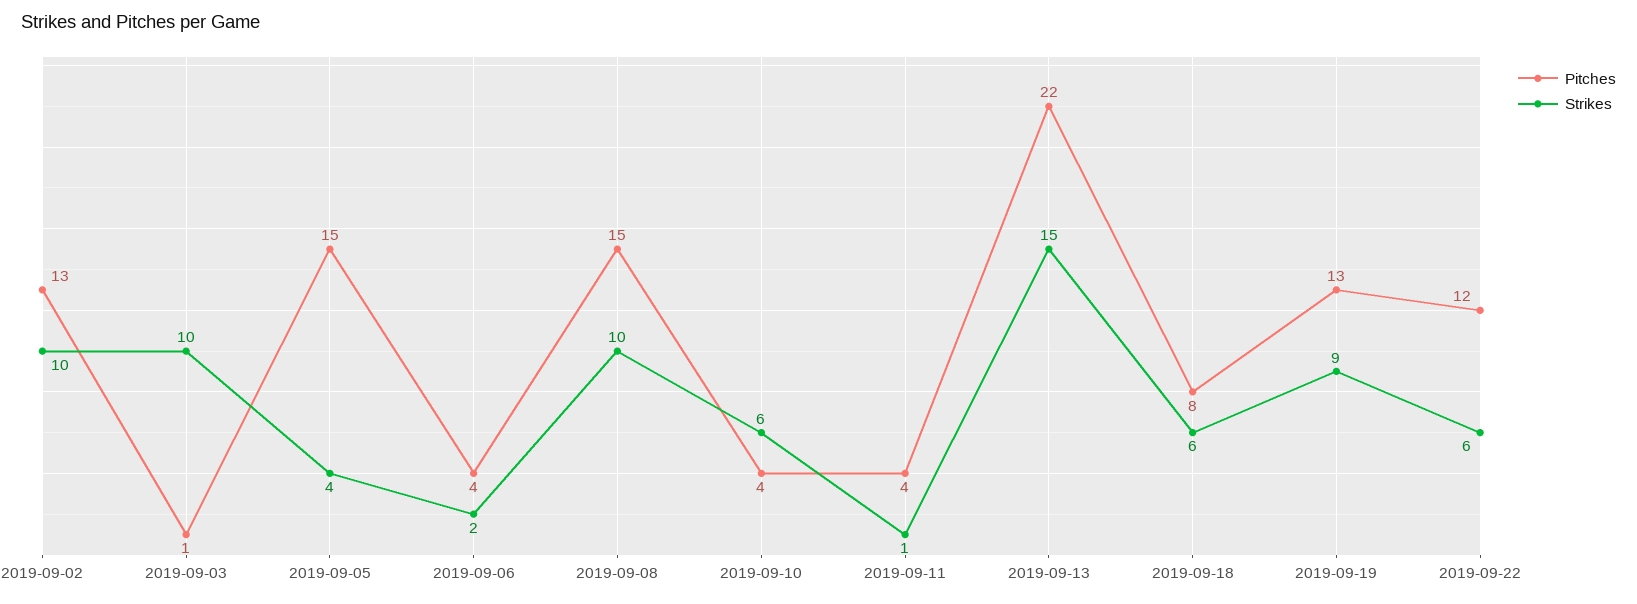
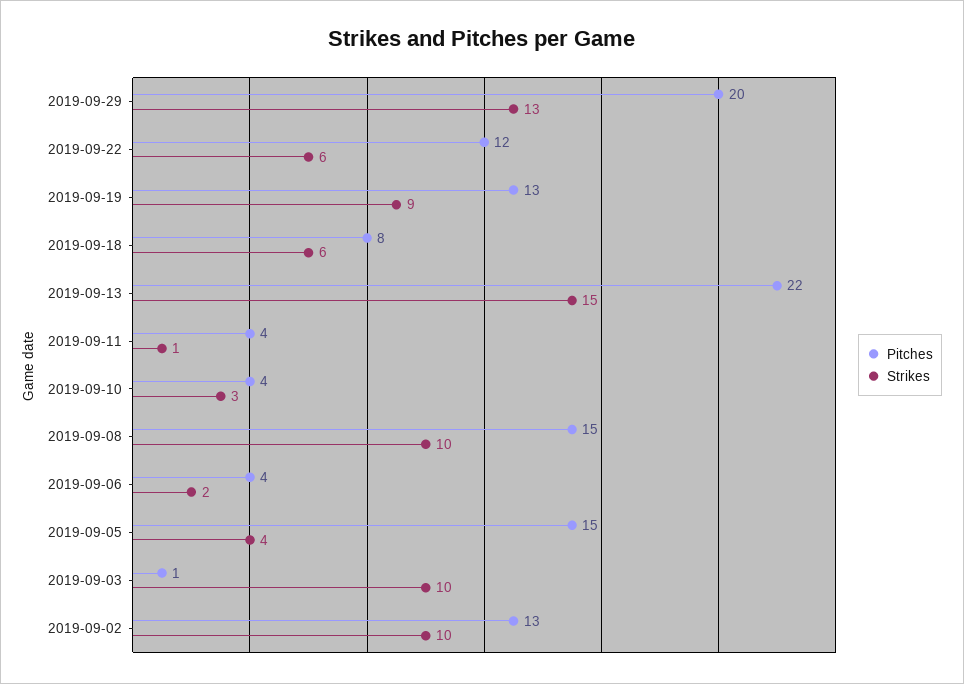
Strikes, 2019-09-10: 6 -> 3
Pitches, 2019-09-29: none -> 20
Strikes, 2019-09-29: none -> 13

